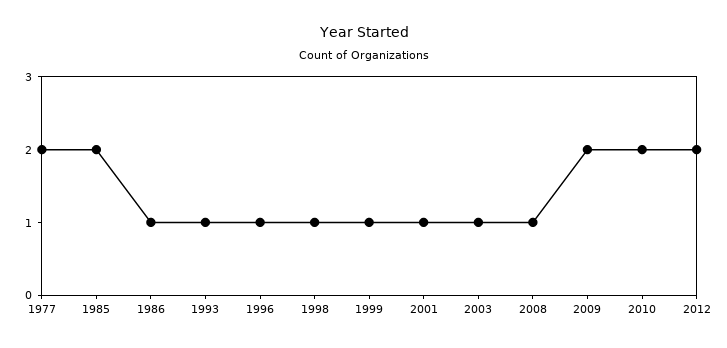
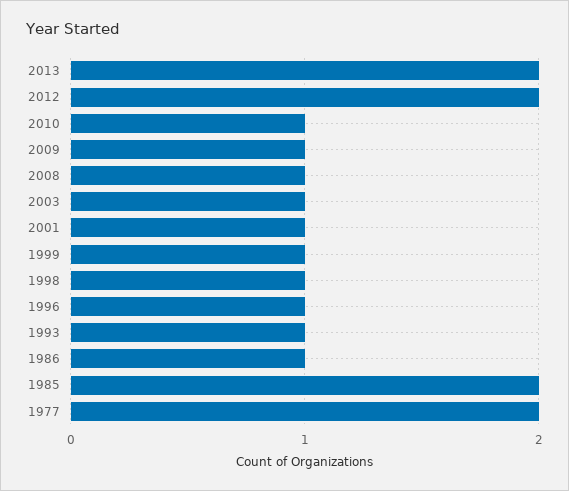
2009: 2 -> 1
2010: 2 -> 1
2013: none -> 2

